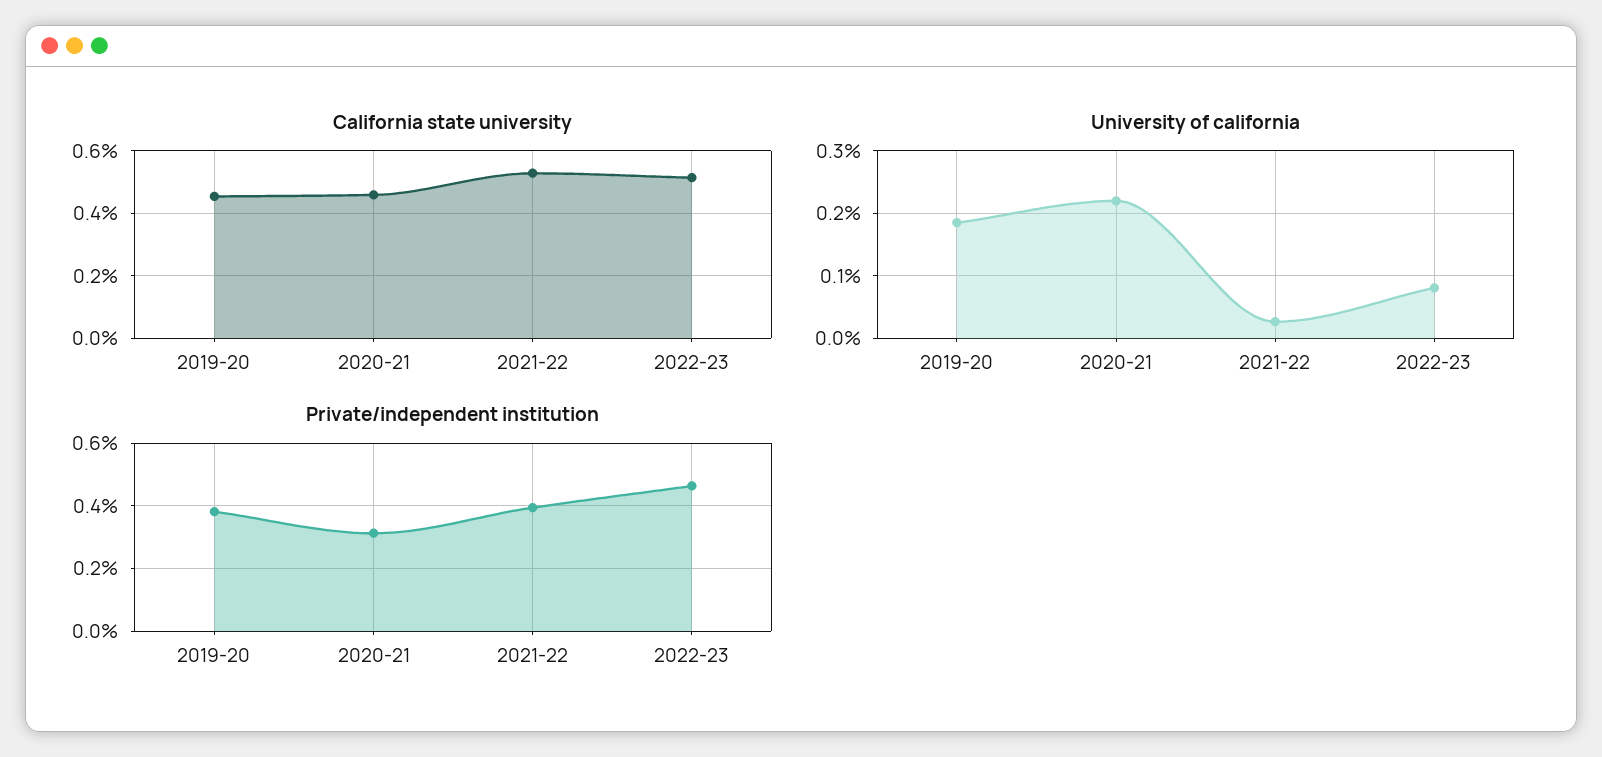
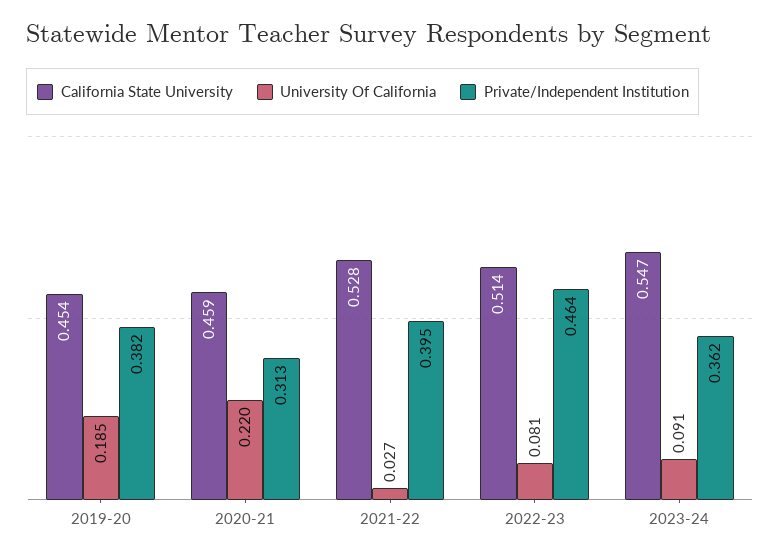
California state university, 2023-24: none -> 0.547
University of california, 2023-24: none -> 0.091
Private/independent institution, 2023-24: none -> 0.362

